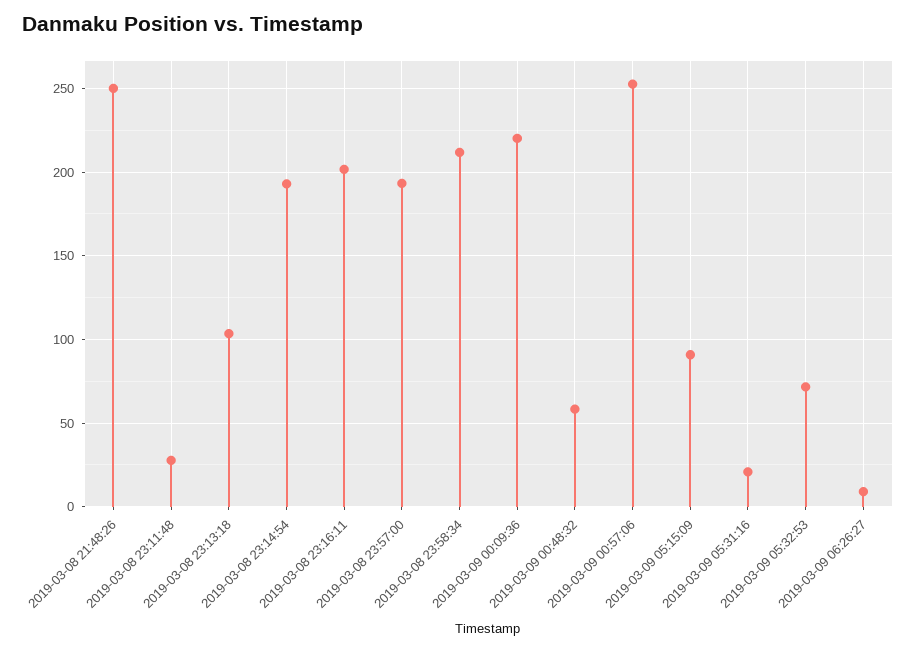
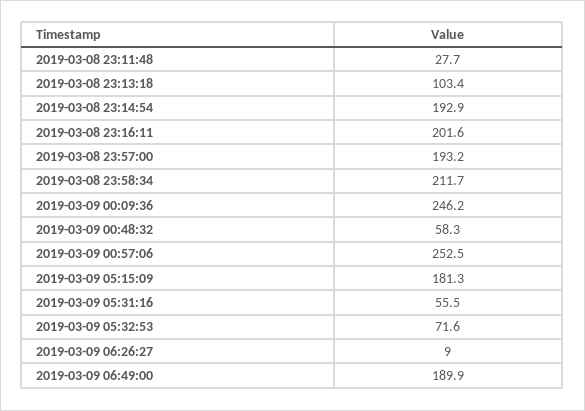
2019-03-08 21:48:26: 250 -> none
2019-03-09 00:09:36: 220 -> 246.2
2019-03-09 05:15:09: 90 -> 181.3
2019-03-09 05:31:16: 20 -> 55.5
2019-03-09 06:49:00: none -> 189.9

